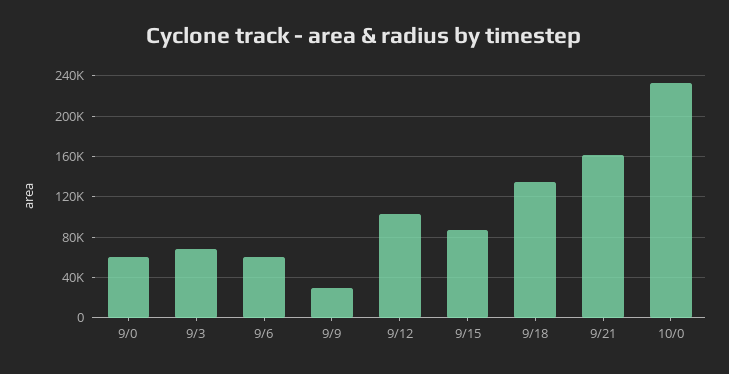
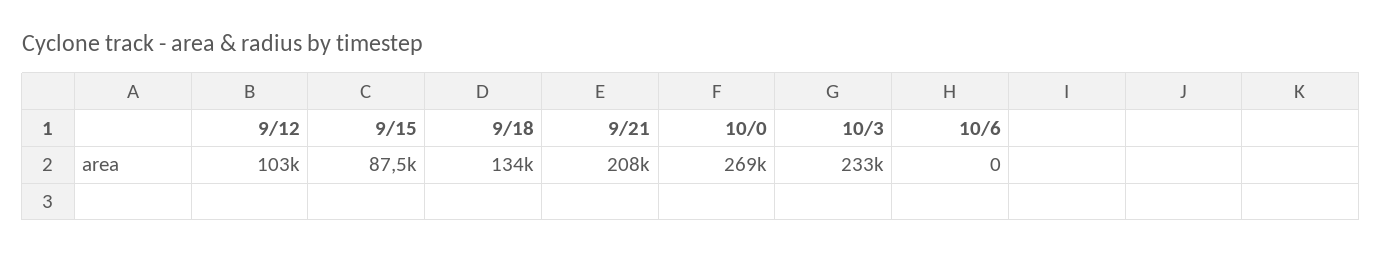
9/0: 60000 -> none
9/3: 70000 -> none
9/6: 60000 -> none
9/9: 30000 -> none
9/21: 160000 -> 208000
10/0: 230000 -> 269000
10/3: none -> 233000
10/6: none -> 0

